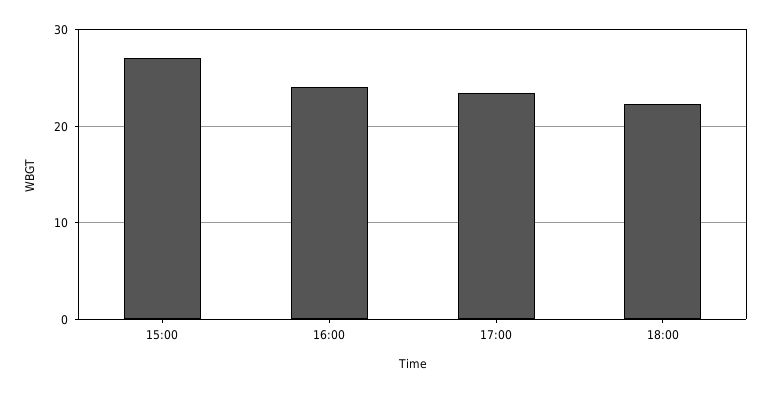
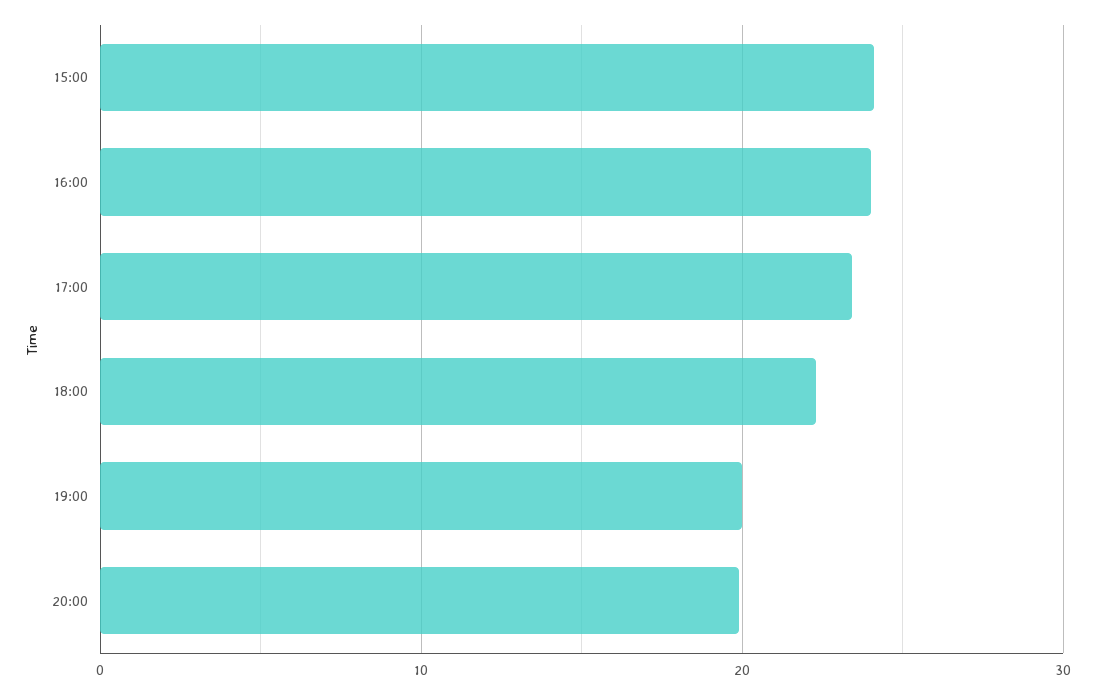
15:00: 27 -> 24
19:00: none -> 20
20:00: none -> 20

